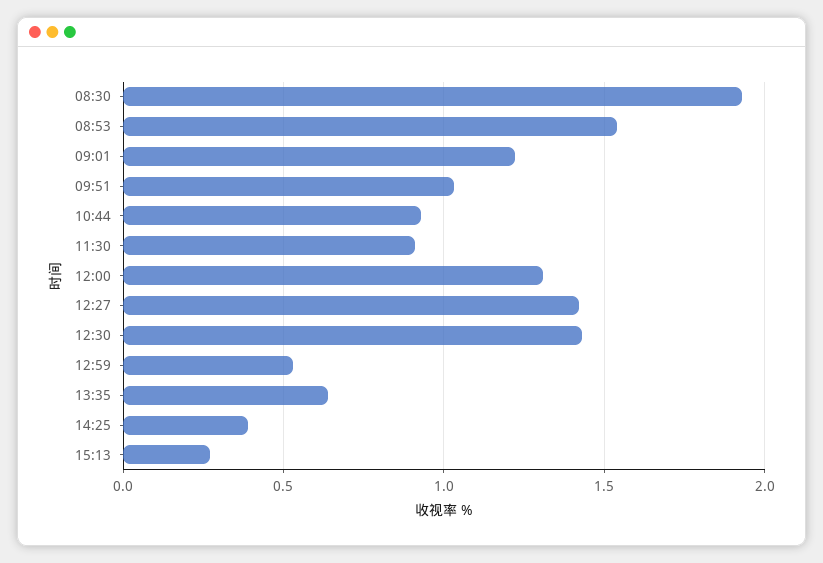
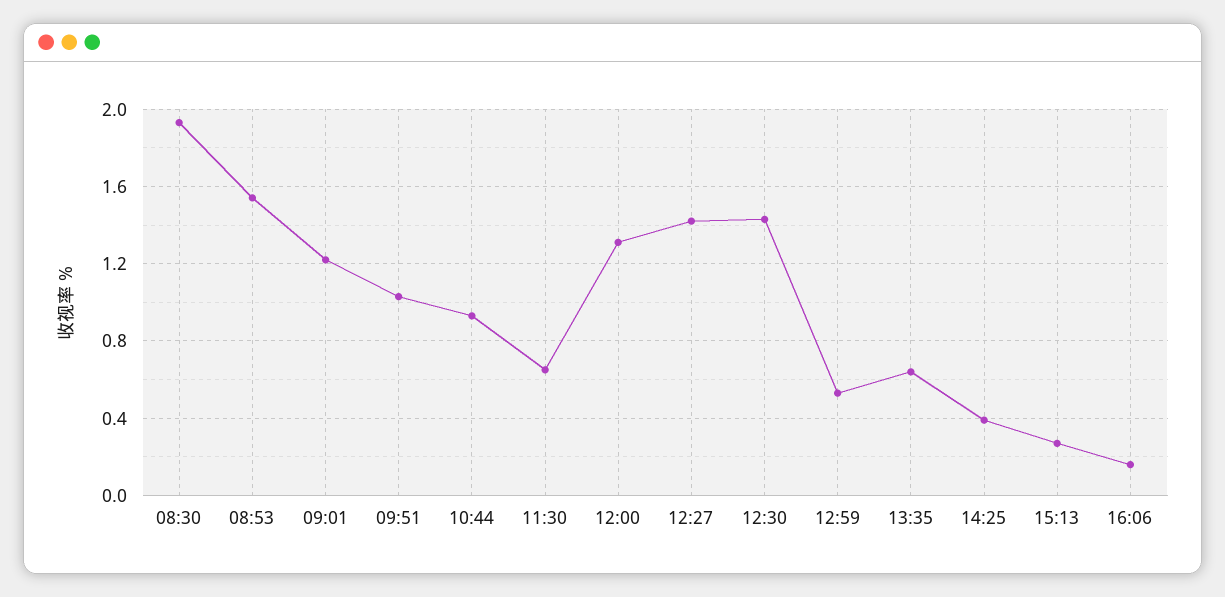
11:30: 0.9 -> 0.65
16:06: none -> 0.15

